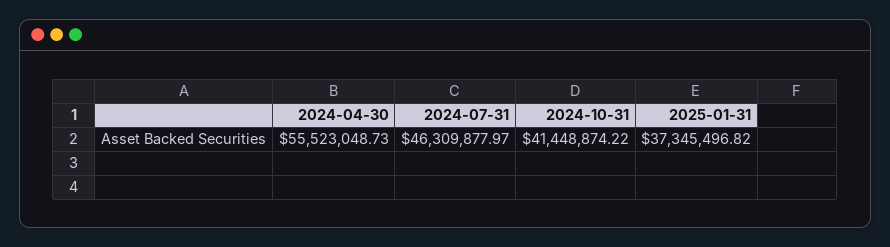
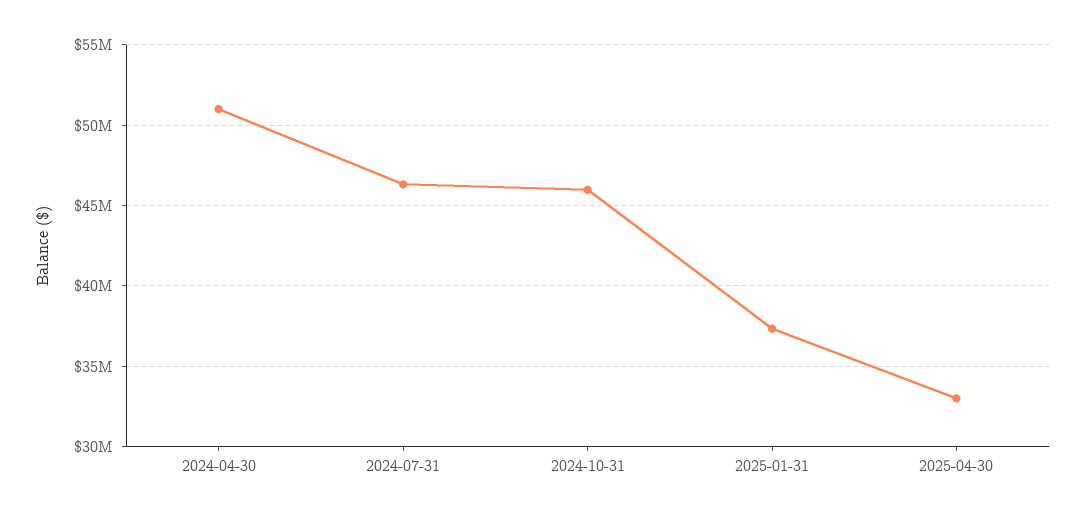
2024-04-30: 55523048.73 -> 51000000
2024-10-31: 41448874.22 -> 46000000
2025-04-30: none -> 33000000

